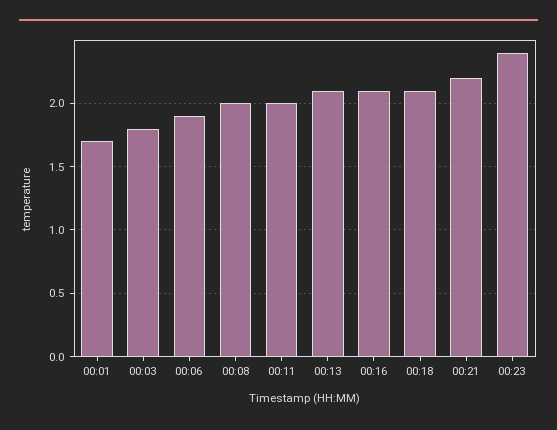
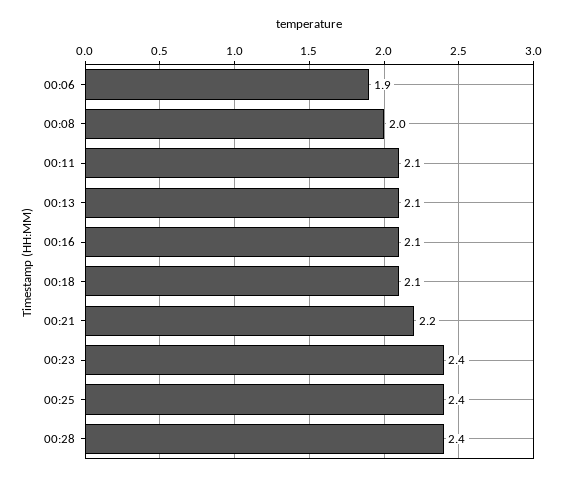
00:01: 1.7 -> none
00:03: 1.8 -> none
00:11: 2 -> 2.1
00:25: none -> 2.4
00:28: none -> 2.4

